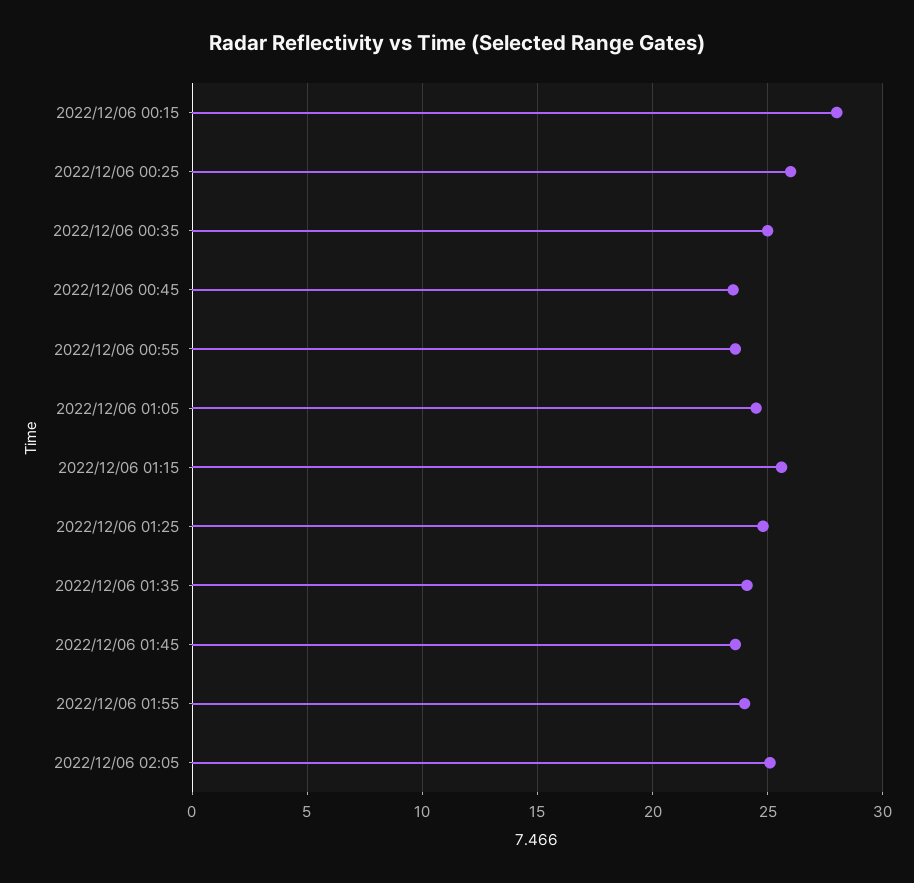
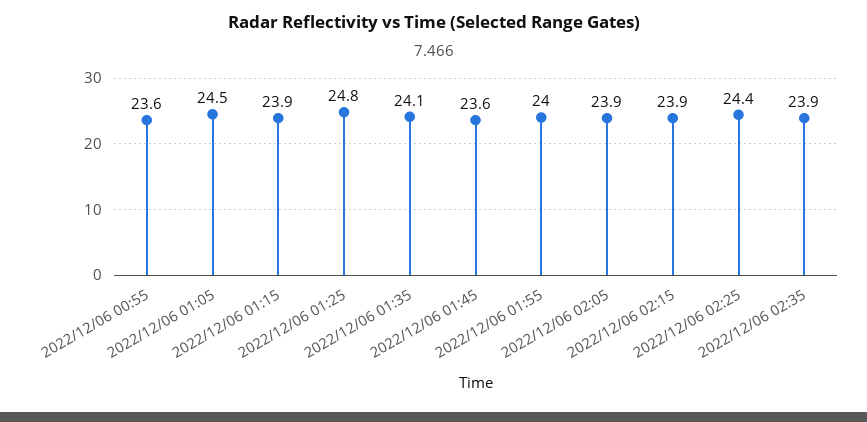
2022/12/06 00:15: 28 -> none
2022/12/06 00:25: 26 -> none
2022/12/06 00:35: 25 -> none
2022/12/06 00:45: 23.5 -> none
2022/12/06 01:15: 25.5 -> 23.9
2022/12/06 02:05: 25 -> 23.9
2022/12/06 02:15: none -> 23.9
2022/12/06 02:25: none -> 24.4
2022/12/06 02:35: none -> 23.9

